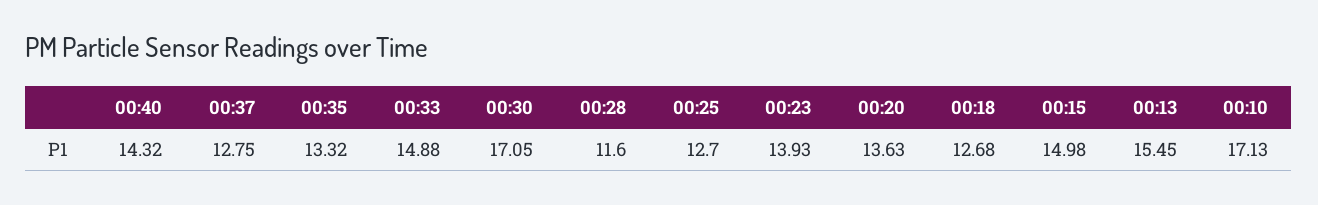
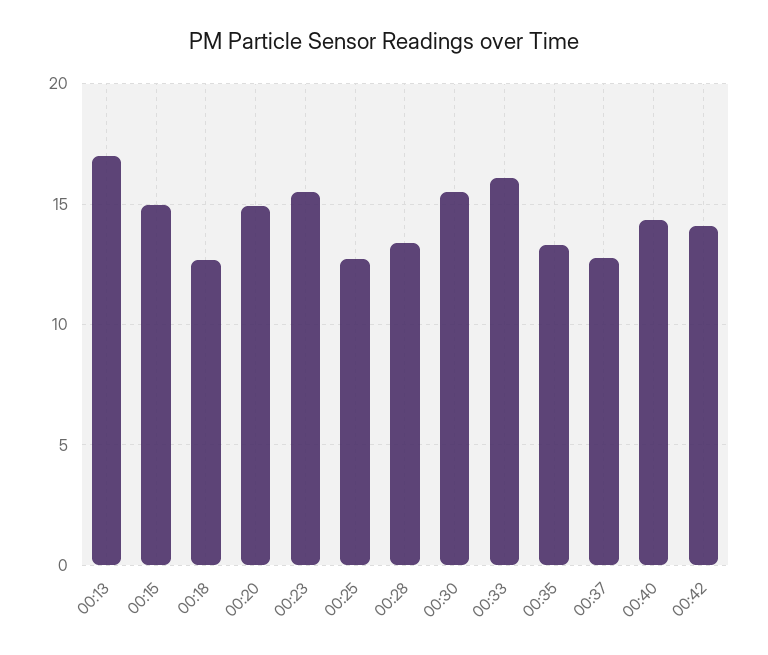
00:33: 14.88 -> 16
00:30: 17.05 -> 15.5
00:28: 11.6 -> 13.5
00:23: 13.93 -> 15.5
00:20: 13.63 -> 15
00:13: 15.45 -> 17
00:10: 17.13 -> none
00:42: none -> 14

